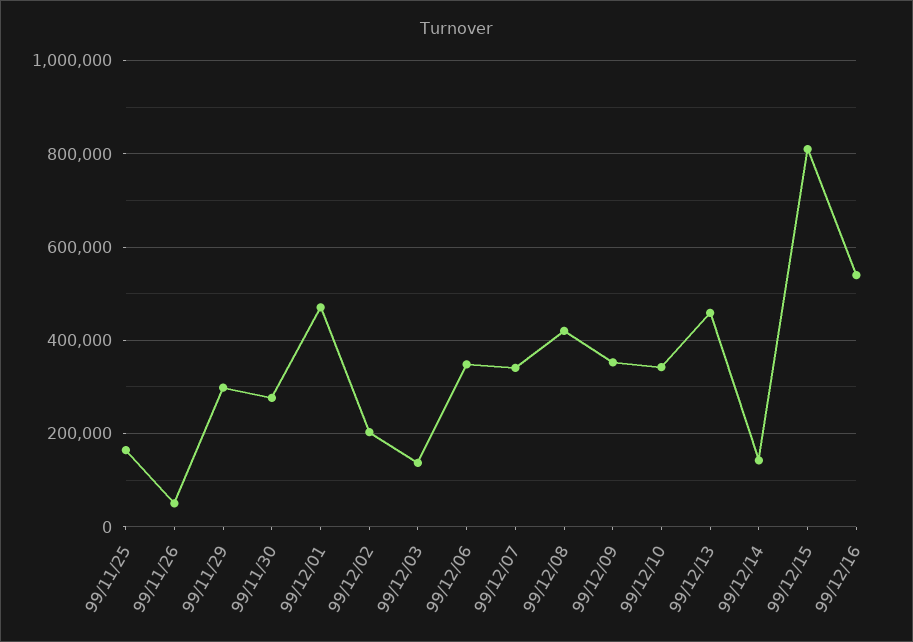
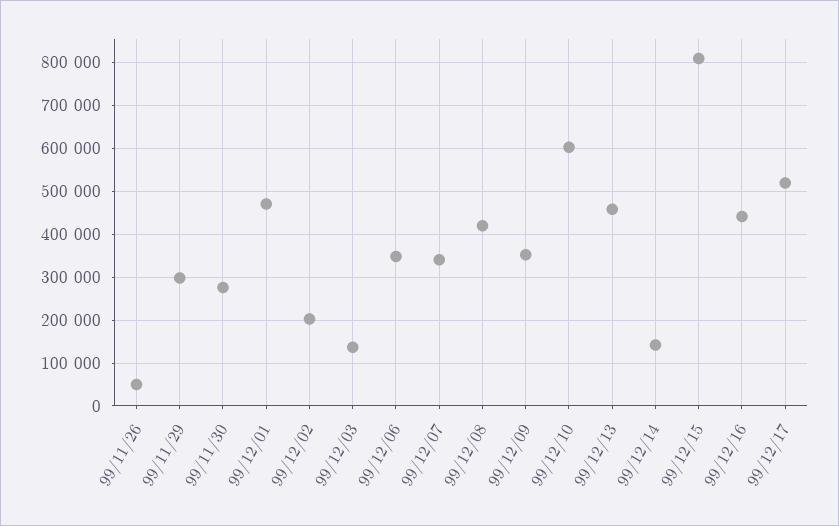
99/11/25: 160000 -> none
99/12/10: 340000 -> 600000
99/12/16: 540000 -> 440000
99/12/17: none -> 520000

